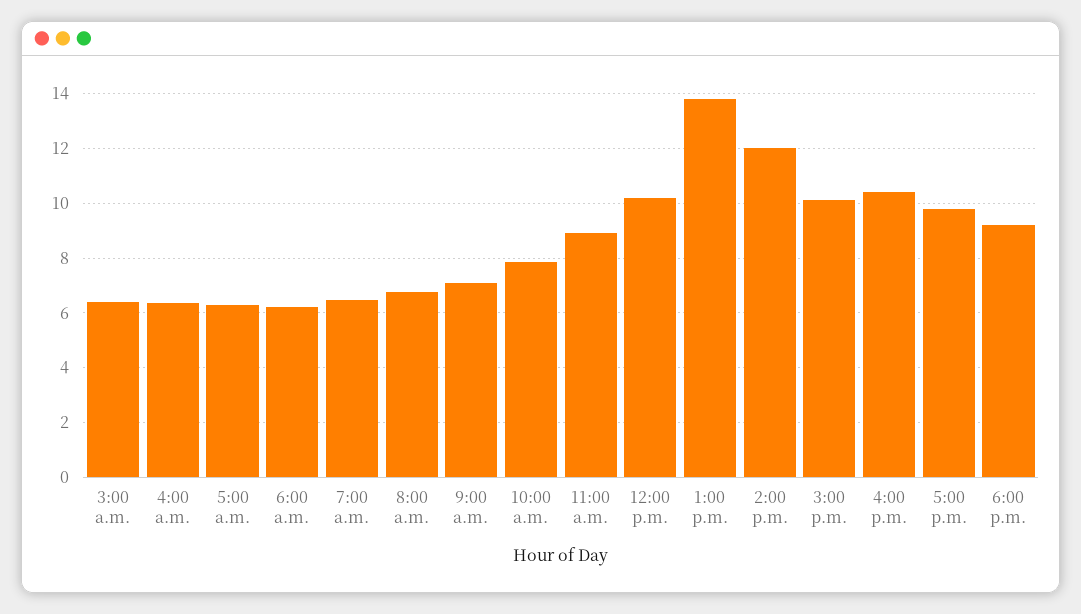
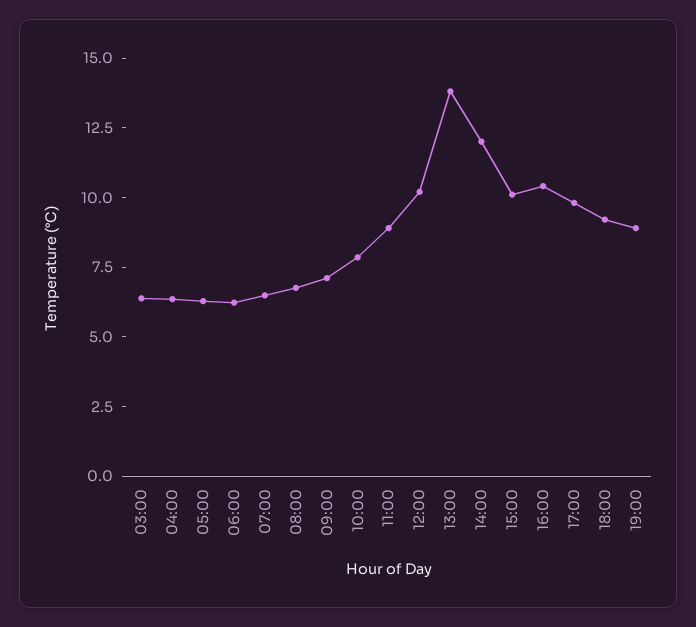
19:00: none -> 9

